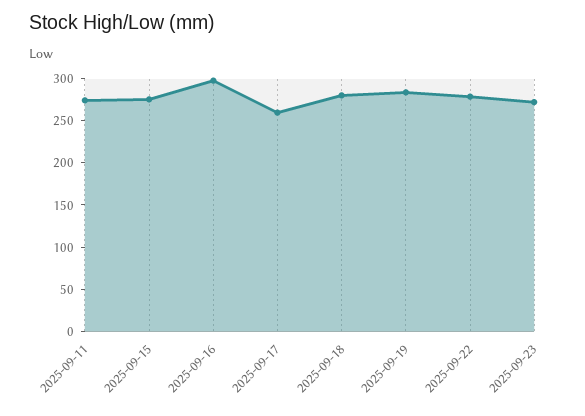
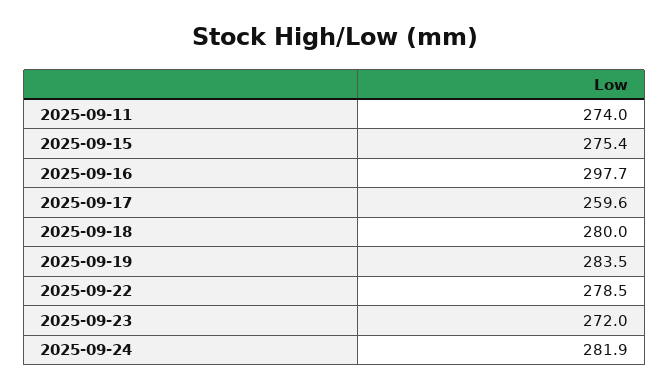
2025-09-24: none -> 281.9

